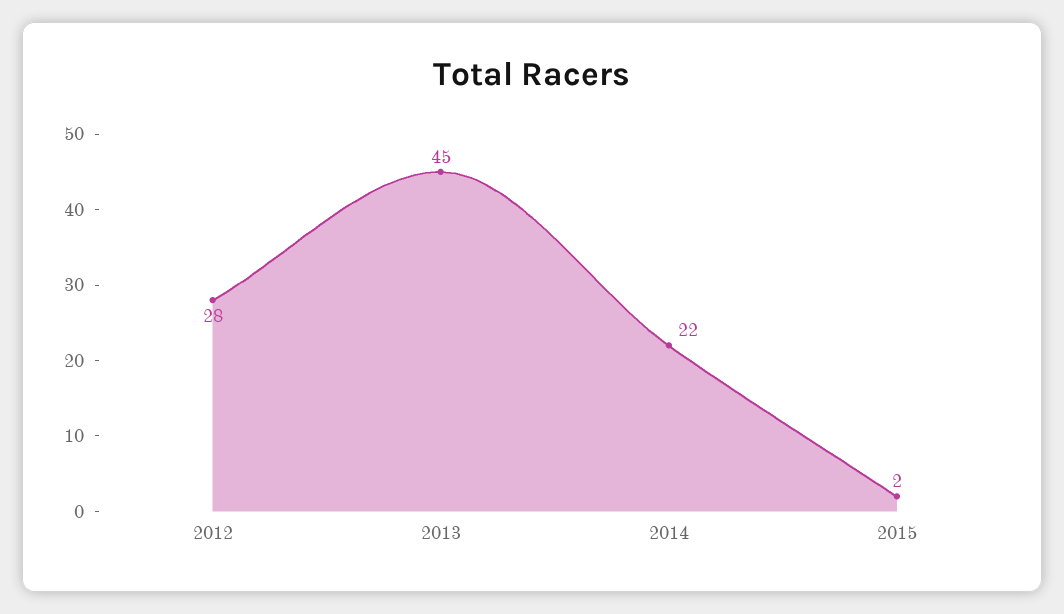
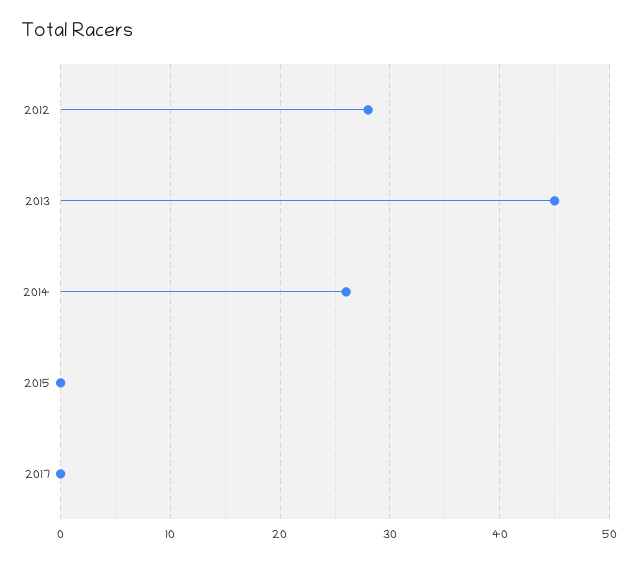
2014: 22 -> 26
2015: 2 -> 0
2017: none -> 0

